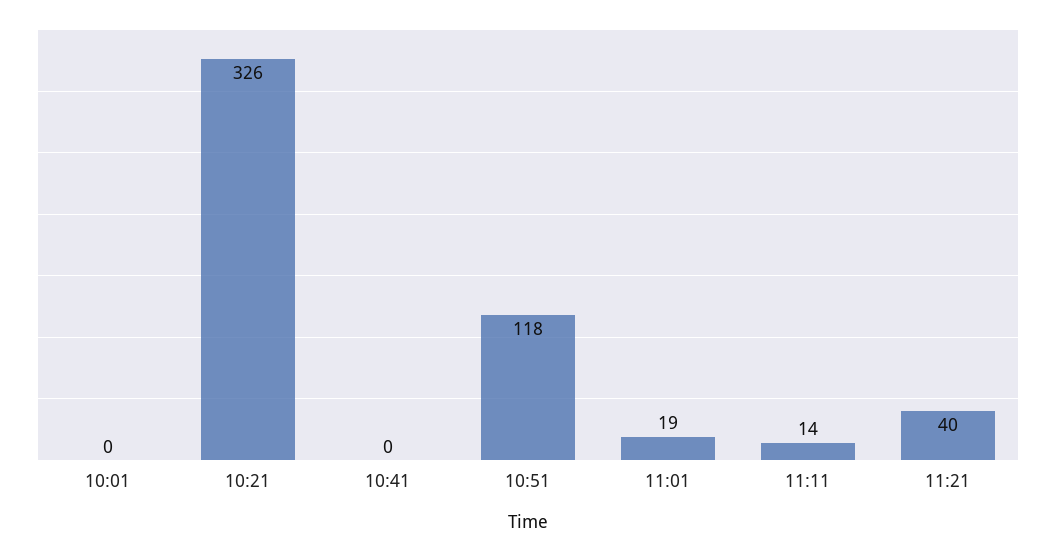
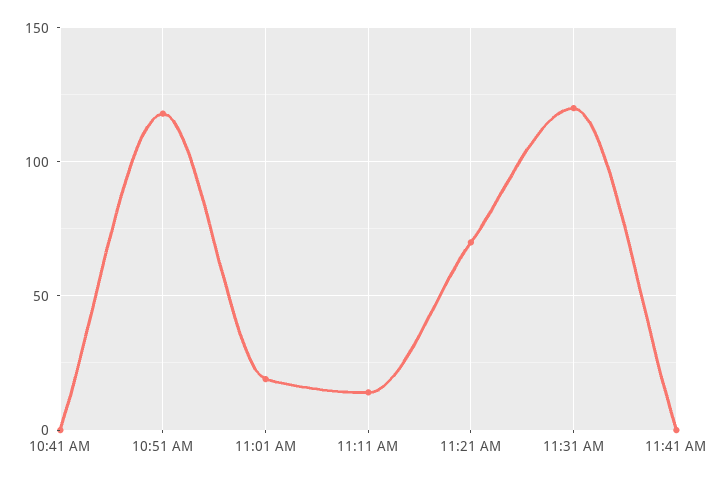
10:01: 0 -> none
10:21: 326 -> none
11:21: 40 -> 70
11:31 AM: none -> 120
11:41 AM: none -> 0

